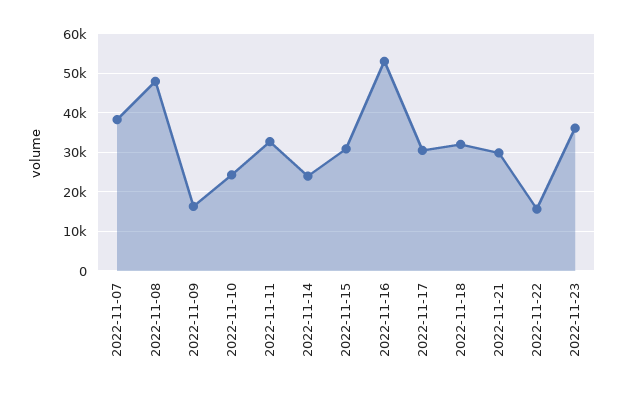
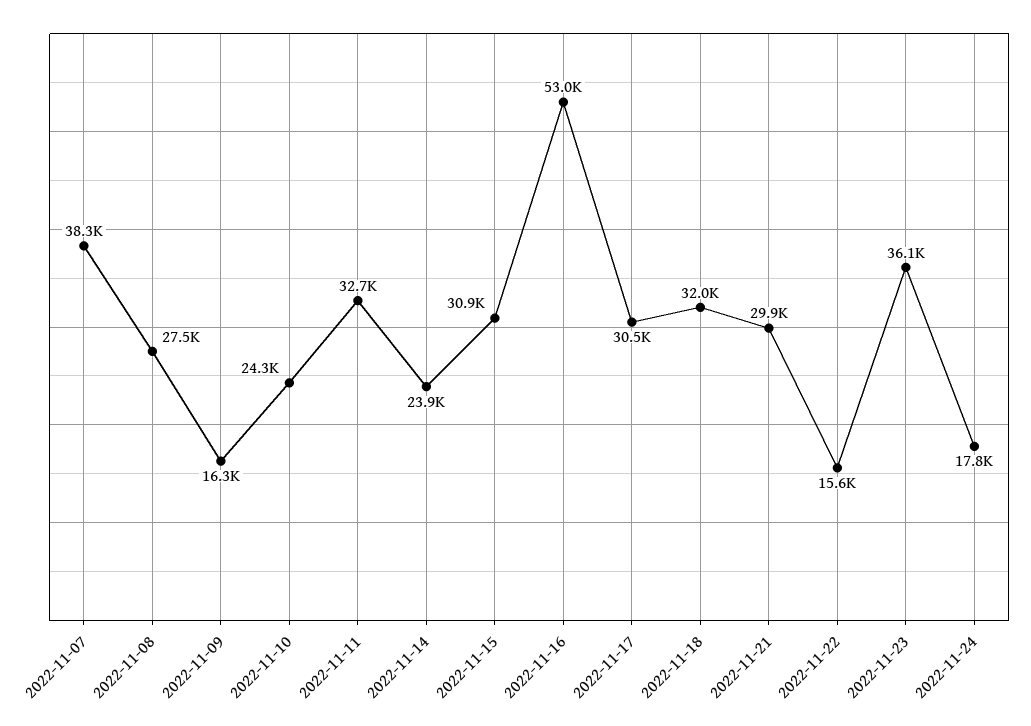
2022-11-08: 48000 -> 27500
2022-11-24: none -> 17800

